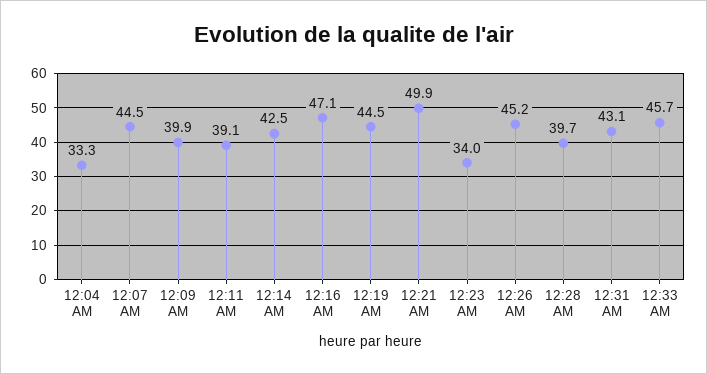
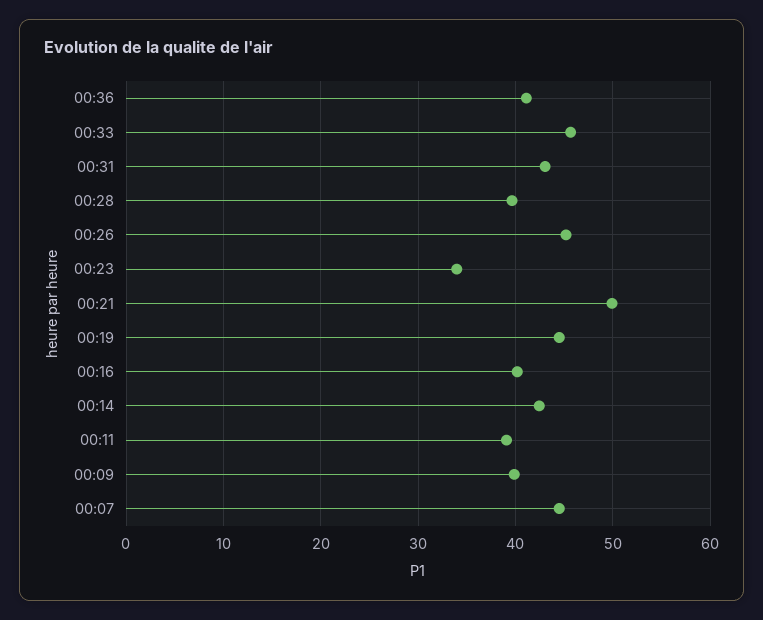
12:04 AM: 33.3 -> none
12:16 AM: 47.1 -> 40
00:36: none -> 41

